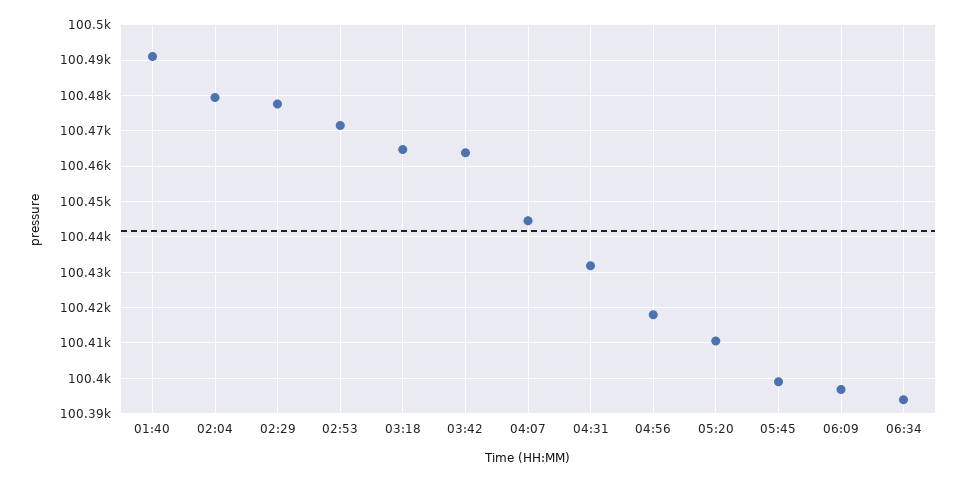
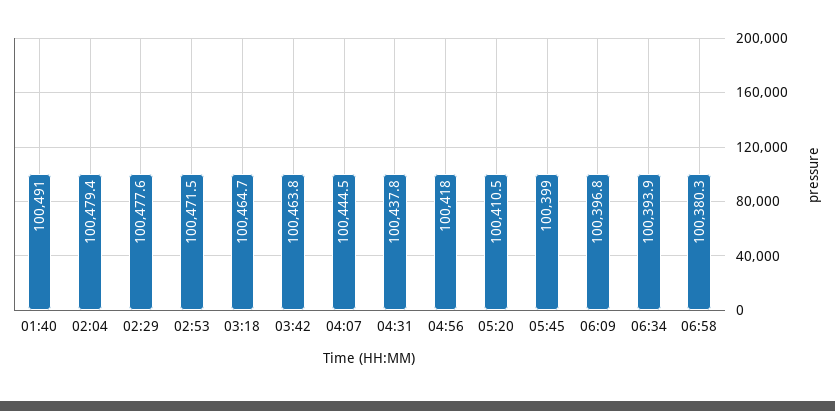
04:31: 100432 -> 100437.8
06:58: none -> 100380.3

